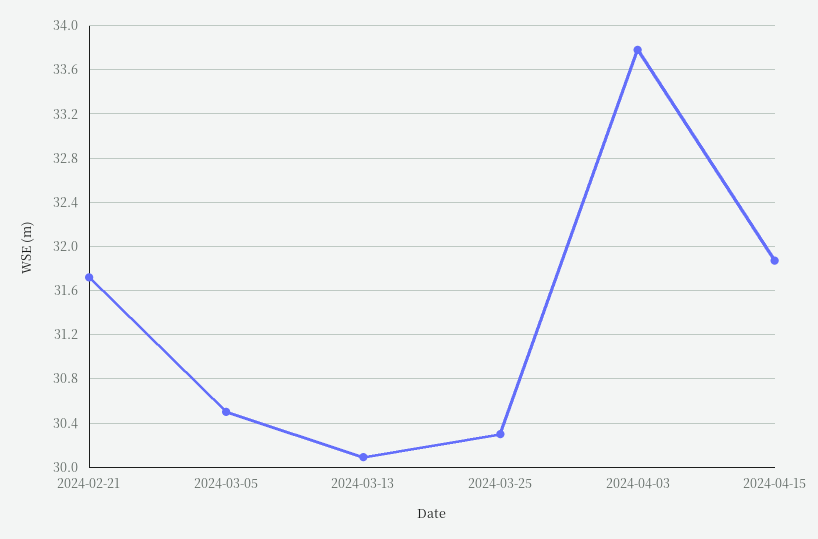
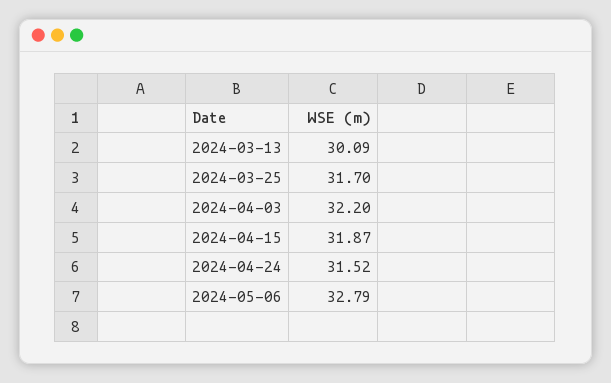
2024-02-21: 31.7 -> none
2024-03-05: 30.5 -> none
2024-03-25: 30.3 -> 31.7
2024-04-03: 33.8 -> 32.2
2024-04-24: none -> 31.52
2024-05-06: none -> 32.79

